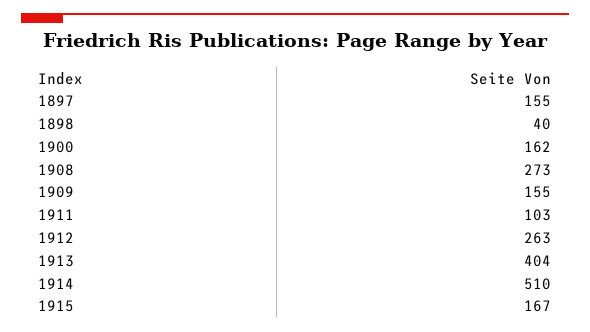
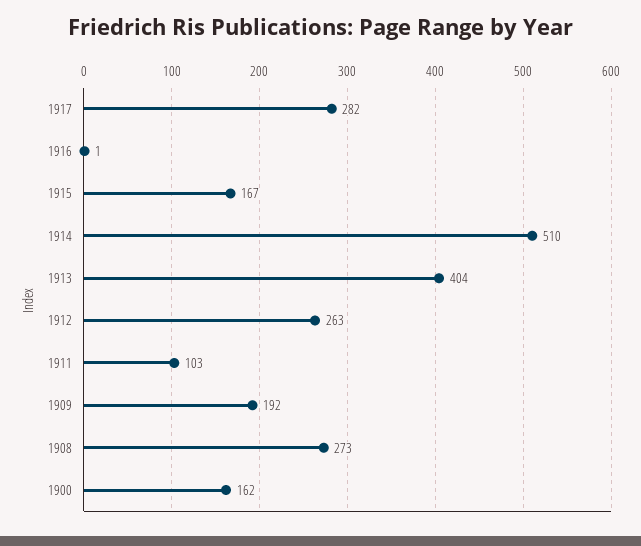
1897: 155 -> none
1898: 40 -> none
1909: 155 -> 192
1917: none -> 282
1916: none -> 1

